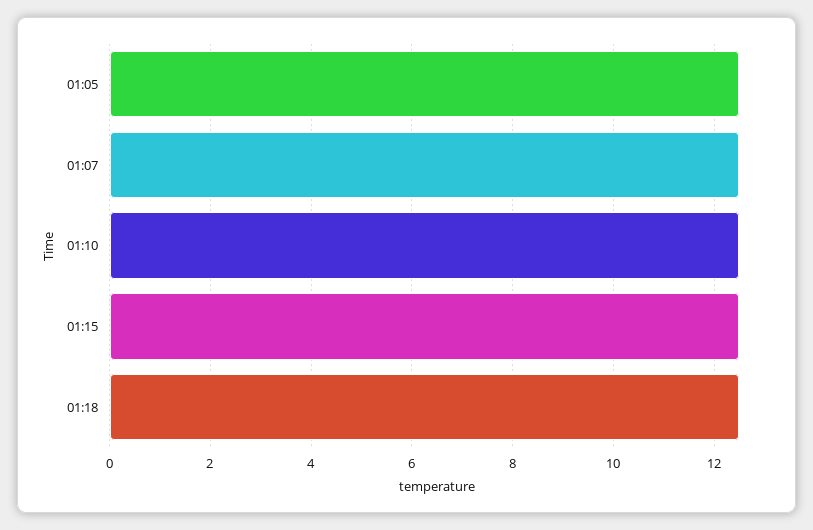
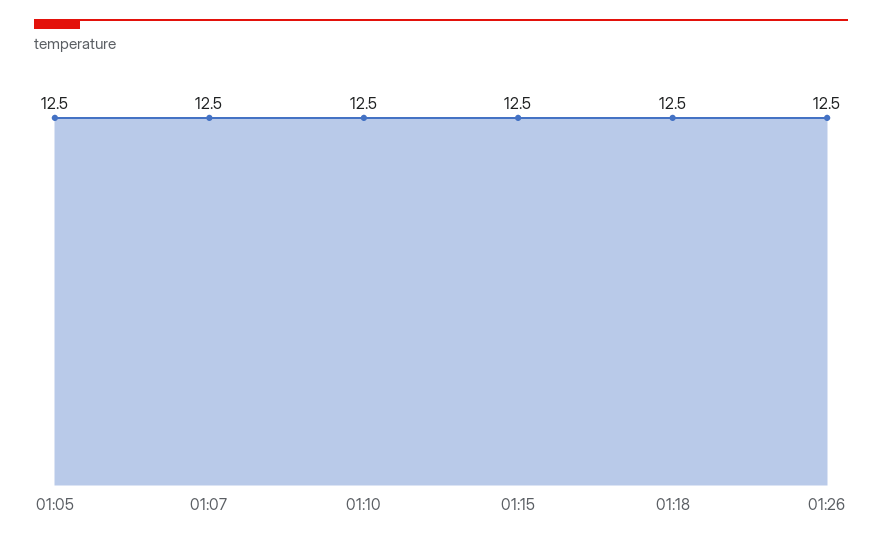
01:26: none -> 12.5

